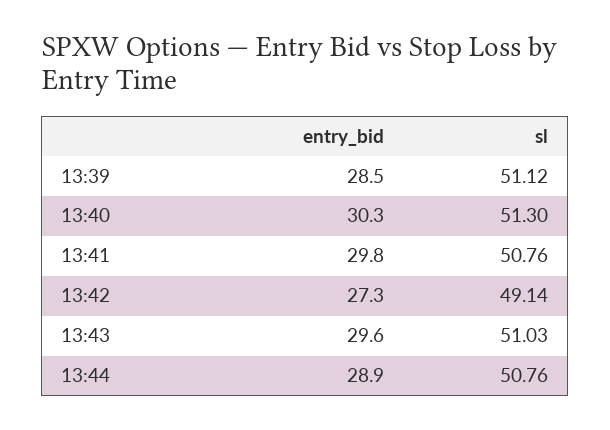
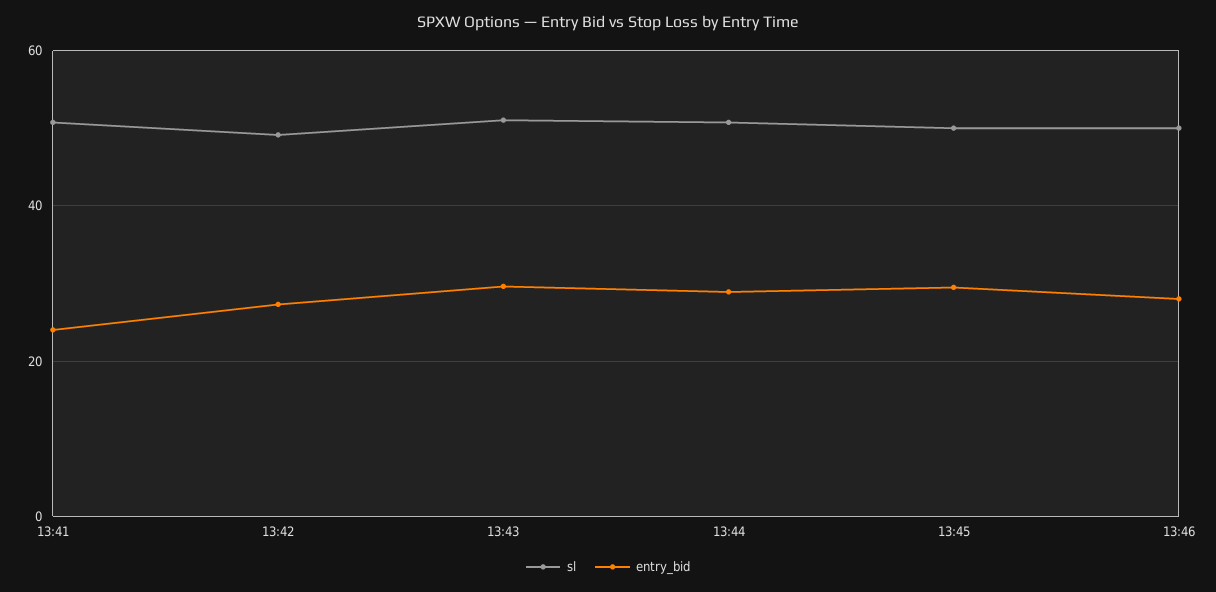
entry_bid, 13:39: 28.5 -> none
sl, 13:39: 51.12 -> none
entry_bid, 13:40: 30.3 -> none
sl, 13:40: 51.3 -> none
entry_bid, 13:41: 29.8 -> 24
sl, 13:45: none -> 50
entry_bid, 13:45: none -> 30
sl, 13:46: none -> 50
entry_bid, 13:46: none -> 28

